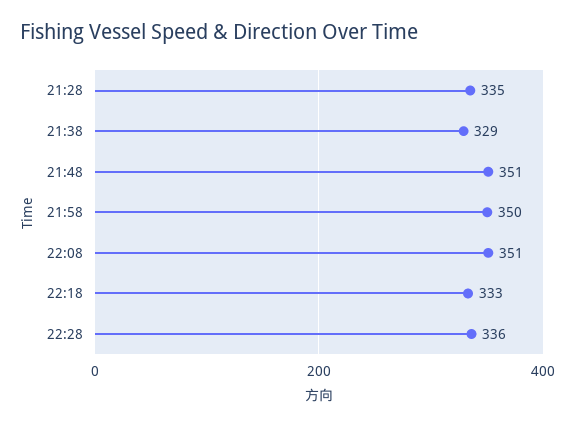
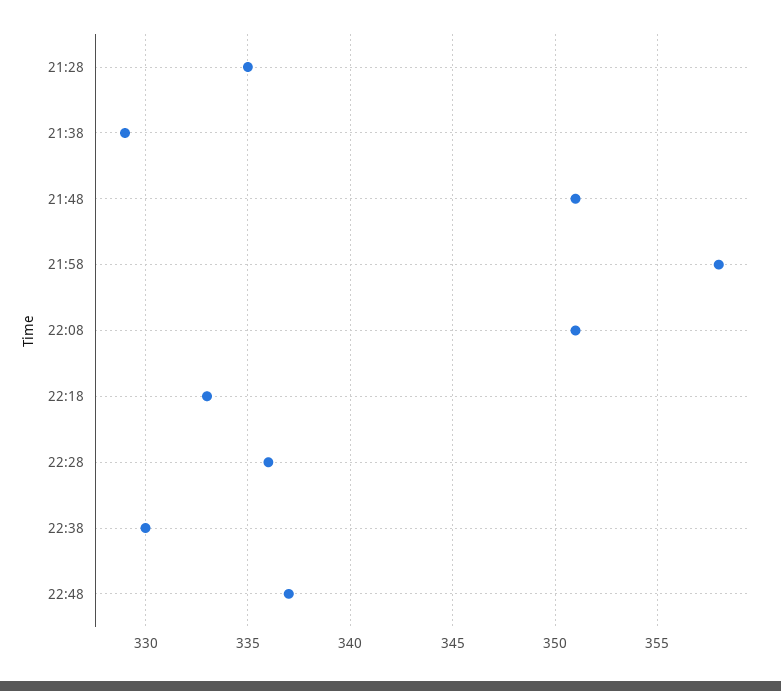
21:58: 350 -> 358
22:38: none -> 330
22:48: none -> 337

